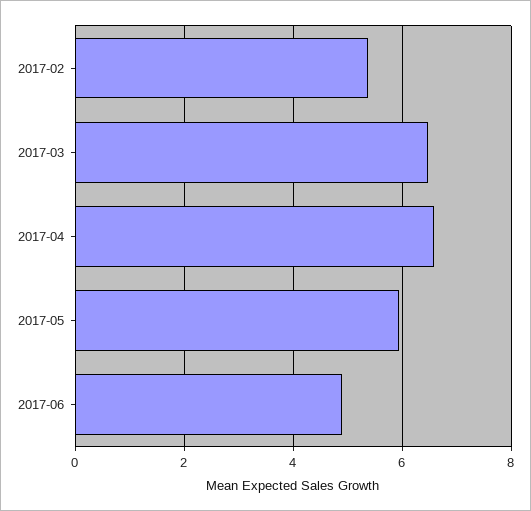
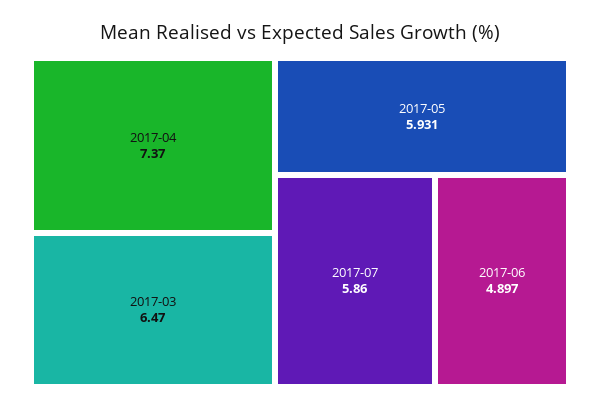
2017-02: 5.4 -> none
2017-04: 6.6 -> 7.37
2017-07: none -> 5.86

